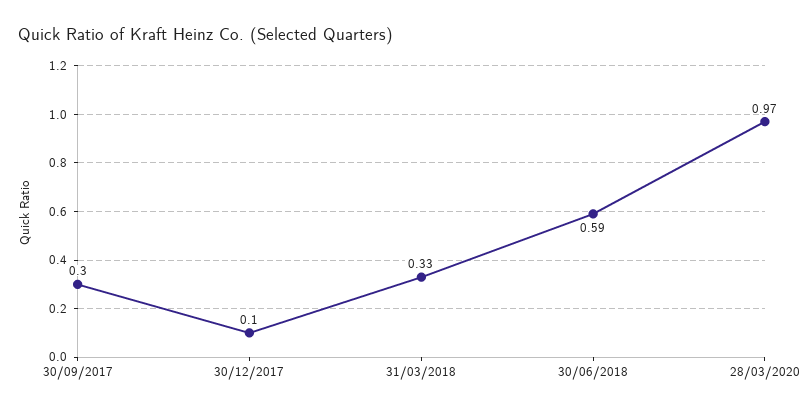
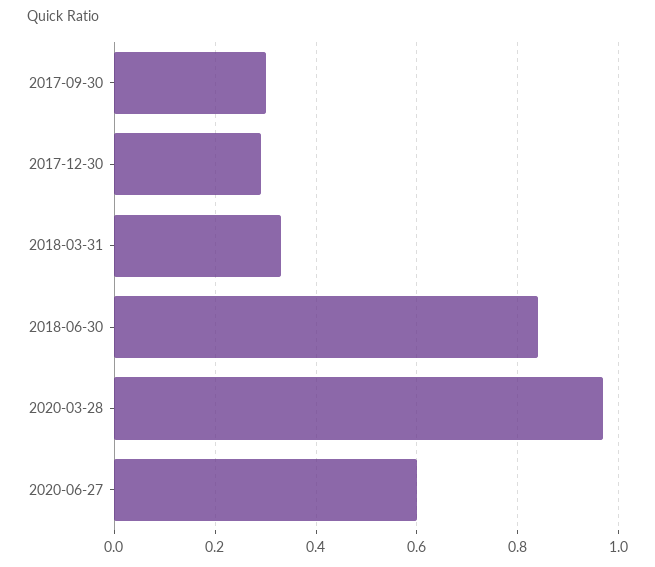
30/12/2017: 0.1 -> 0.3
30/06/2018: 0.59 -> 0.85
2020-06-27: none -> 0.6

